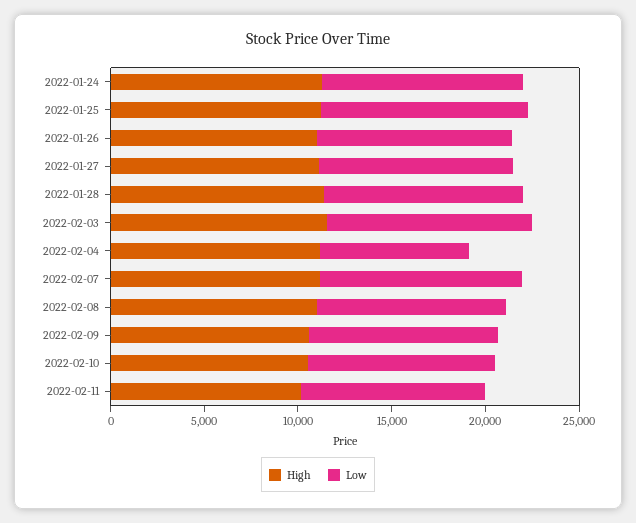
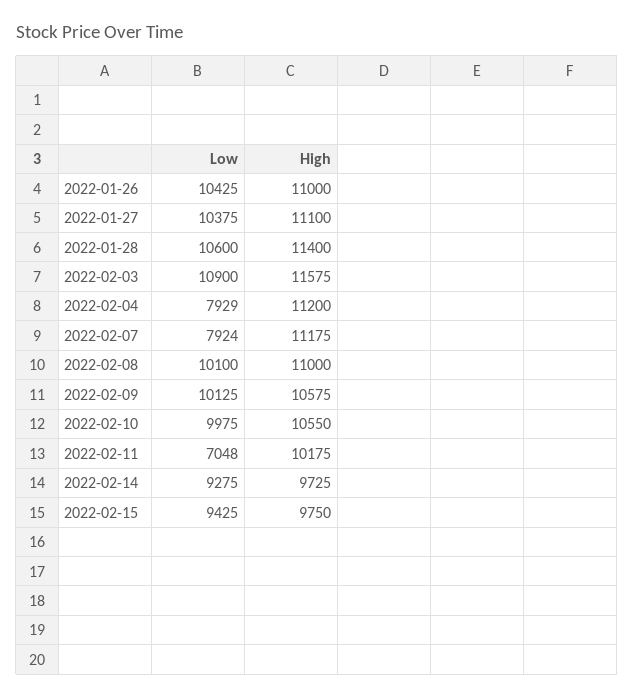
High, 2022-01-24: 11000 -> none
Low, 2022-01-24: 11000 -> none
High, 2022-01-25: 11000 -> none
Low, 2022-01-25: 11000 -> none
Low, 2022-02-07: 11000 -> 7924
Low, 2022-02-11: 10000 -> 7048
Low, 2022-02-14: none -> 9275
High, 2022-02-14: none -> 9725
Low, 2022-02-15: none -> 9425
High, 2022-02-15: none -> 9750

